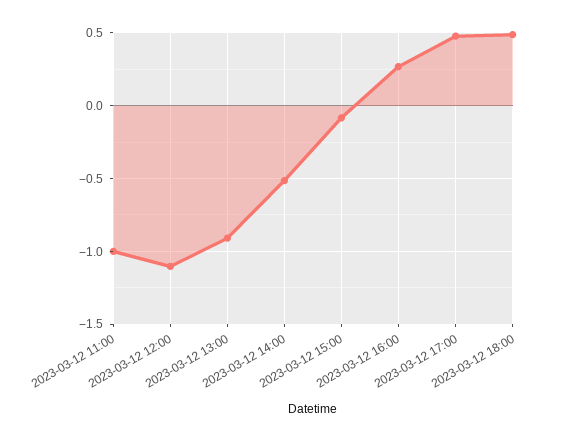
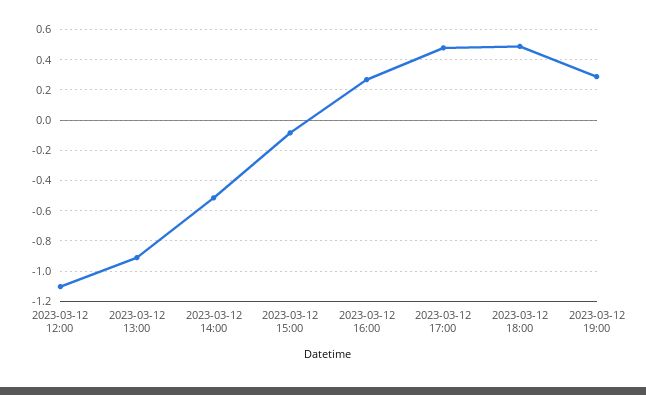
2023-03-12 11:00: -1 -> none
2023-03-12 19:00: none -> 0.3

